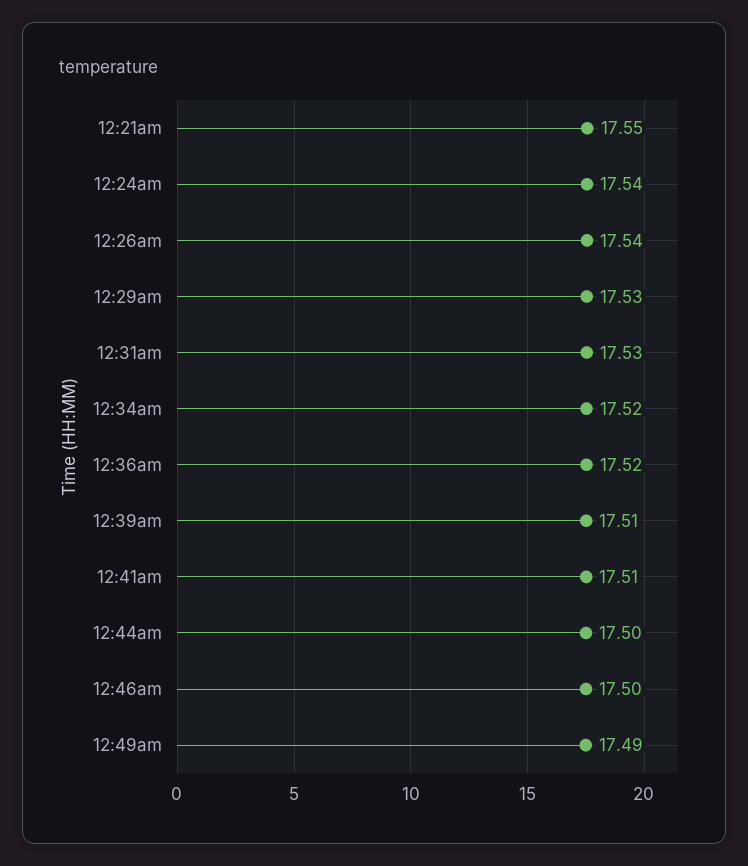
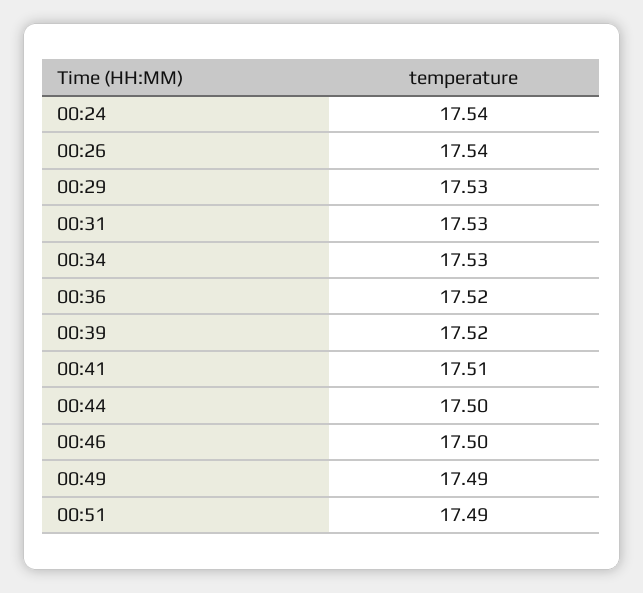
12:21am: 17.55 -> none
12:34am: 17.52 -> 17.53
12:39am: 17.51 -> 17.52
00:51: none -> 17.49

